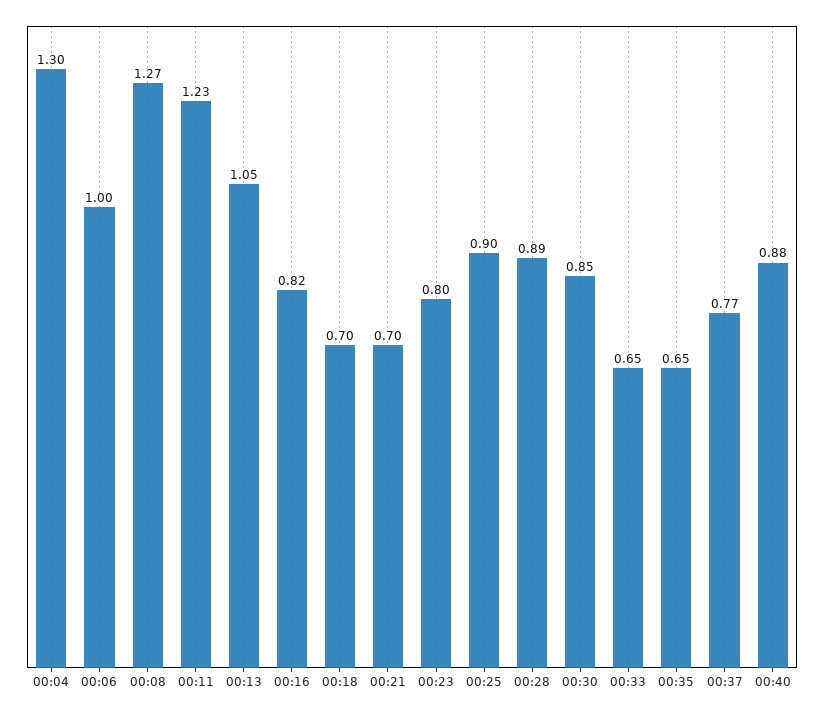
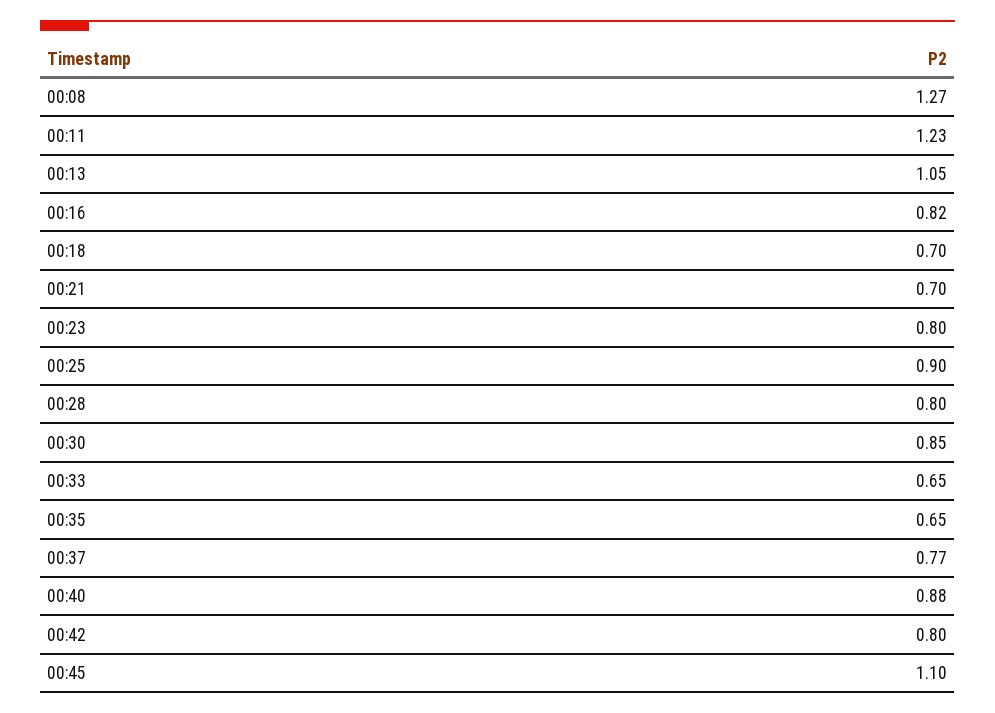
00:04: 1.3 -> none
00:06: 1 -> none
00:28: 0.89 -> 0.8
00:42: none -> 0.8
00:45: none -> 1.1

